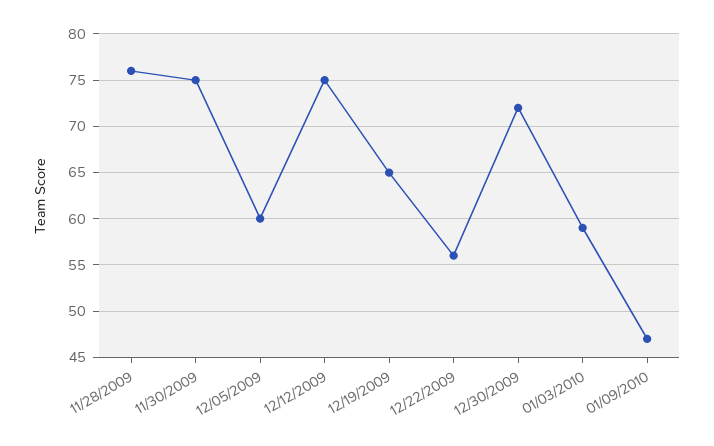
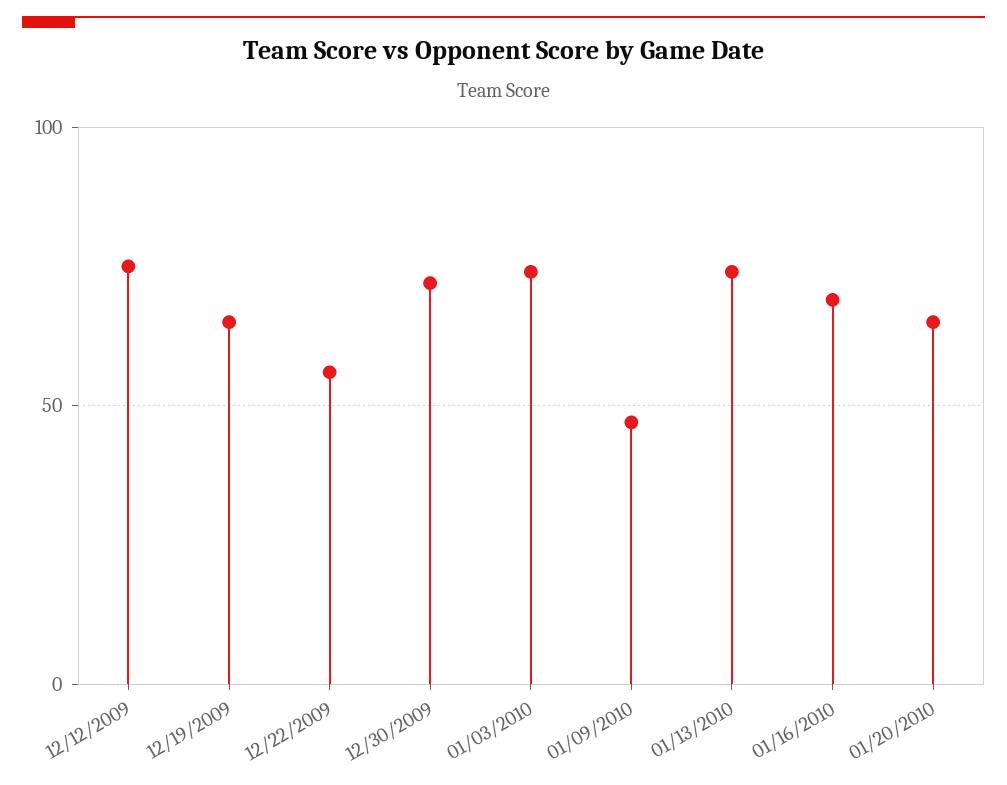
11/28/2009: 76 -> none
11/30/2009: 75 -> none
12/05/2009: 60 -> none
01/03/2010: 59 -> 75
01/13/2010: none -> 75
01/16/2010: none -> 70
01/20/2010: none -> 65

